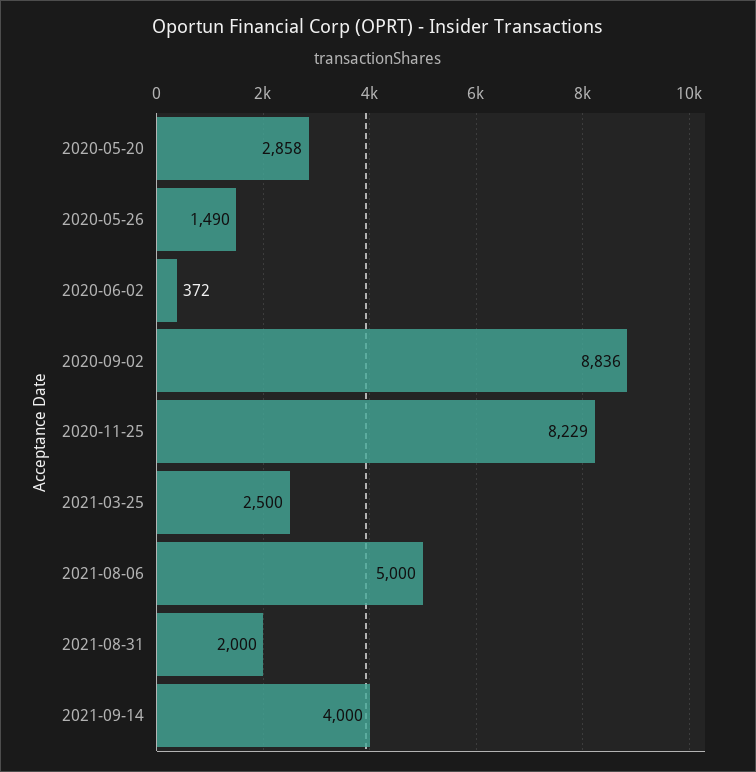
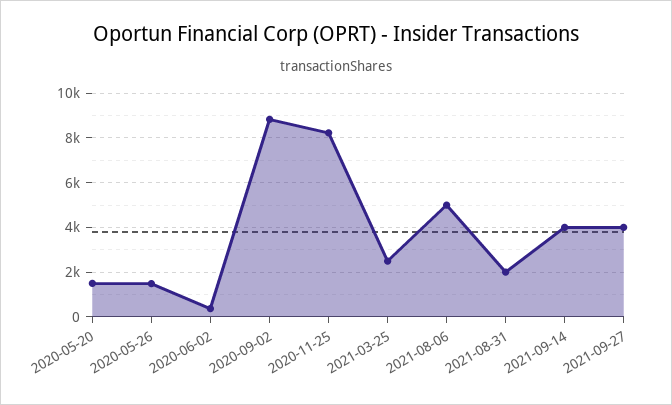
2020-05-20: 2858 -> 1500
2021-09-27: none -> 4000

